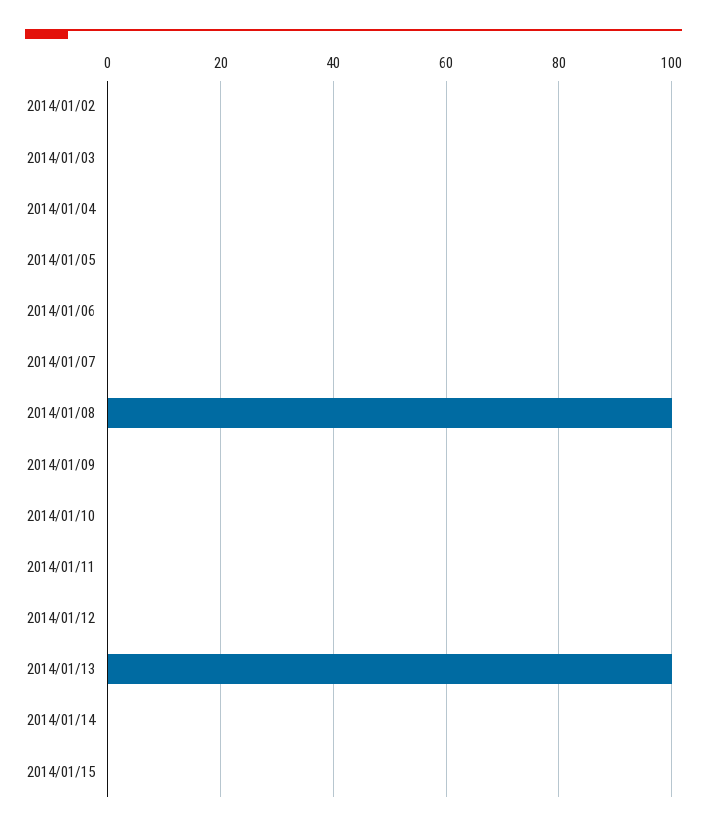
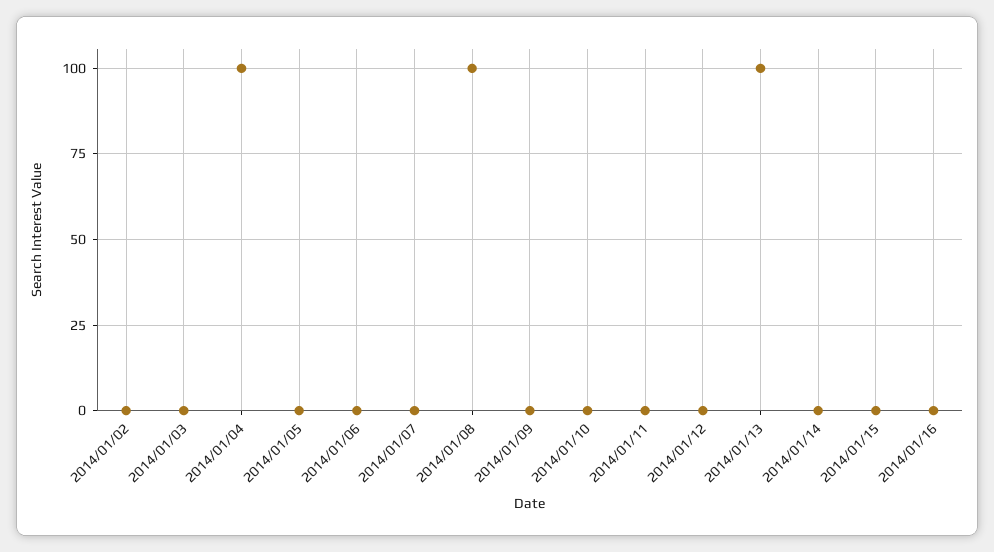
2014/01/04: 0 -> 100
2014/01/16: none -> 0

